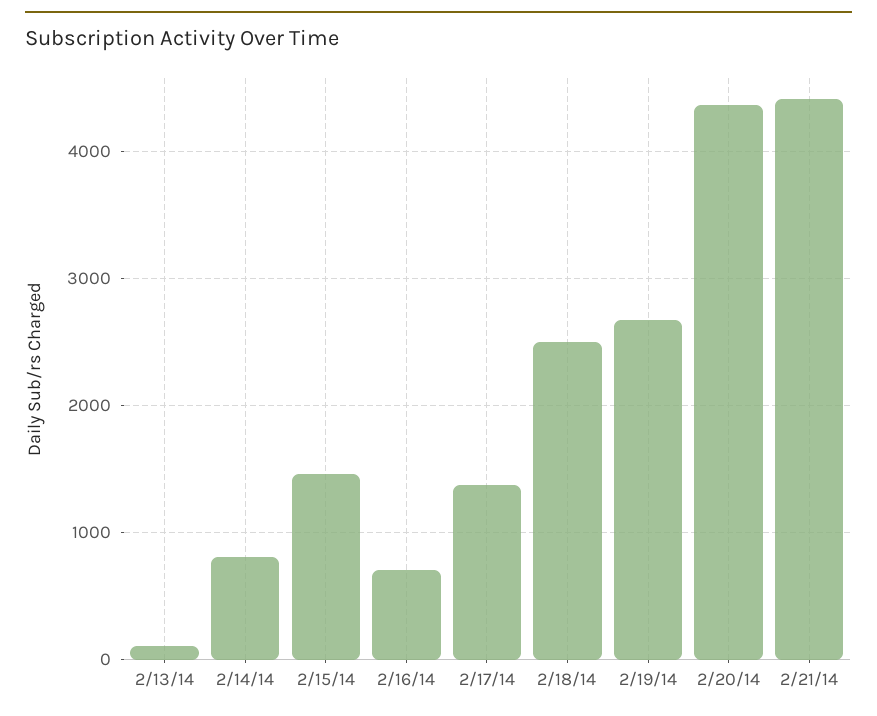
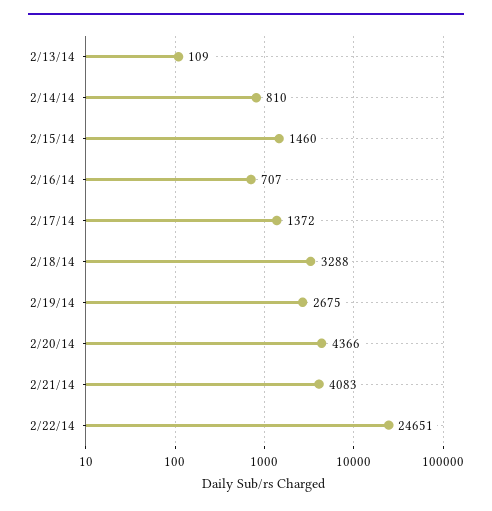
2/18/14: 2500 -> 3288
2/21/14: 4400 -> 4083
2/22/14: none -> 24651

